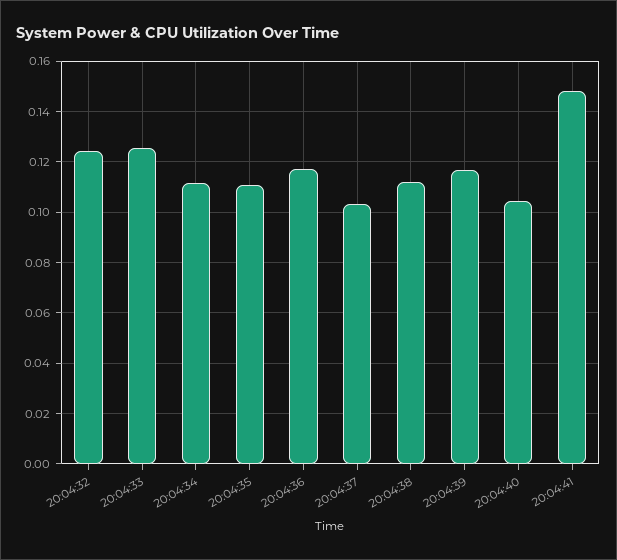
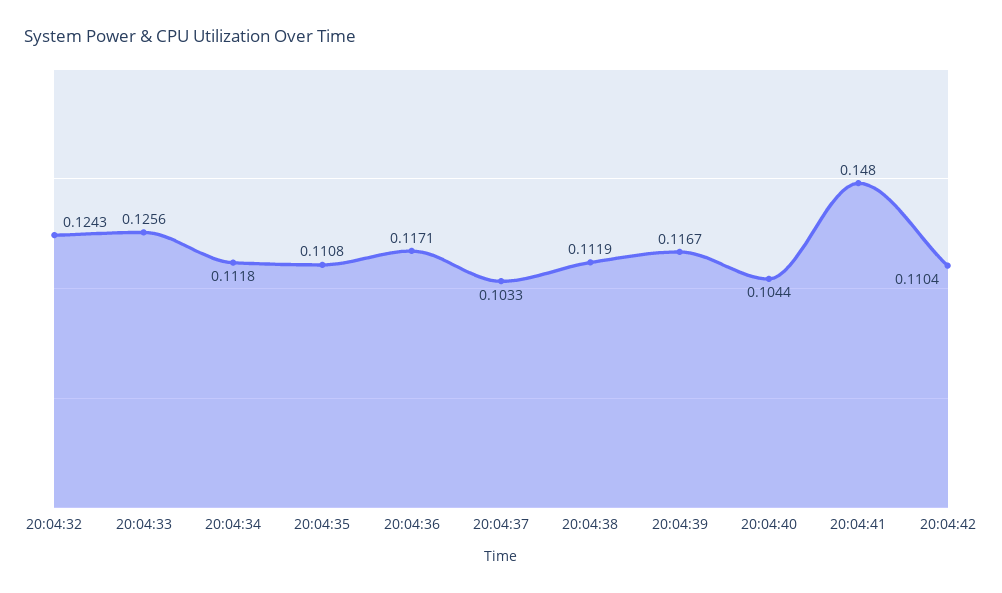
20:04:42: none -> 0.1104

